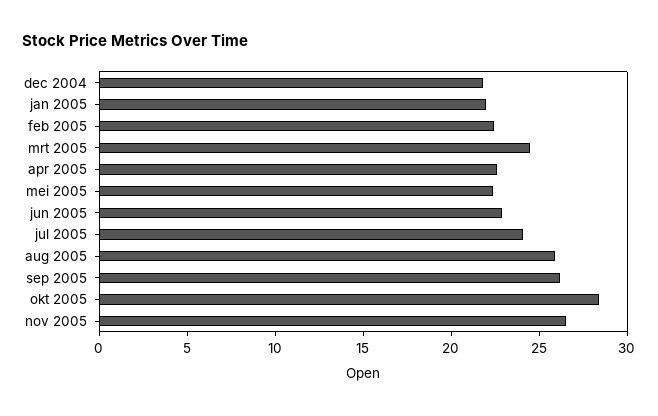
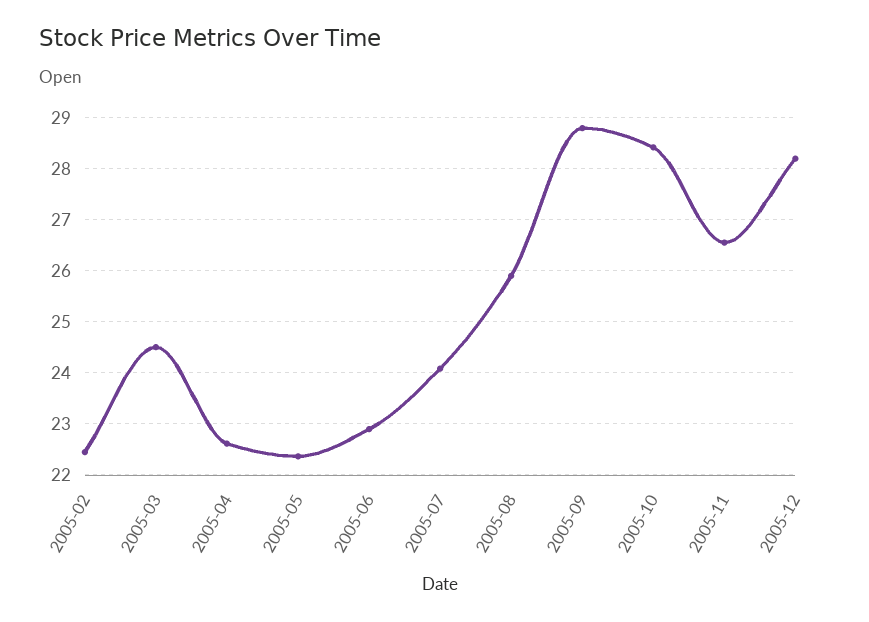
dec 2004: 22 -> none
jan 2005: 22 -> none
sep 2005: 26 -> 28.8
2005-12: none -> 28.2

